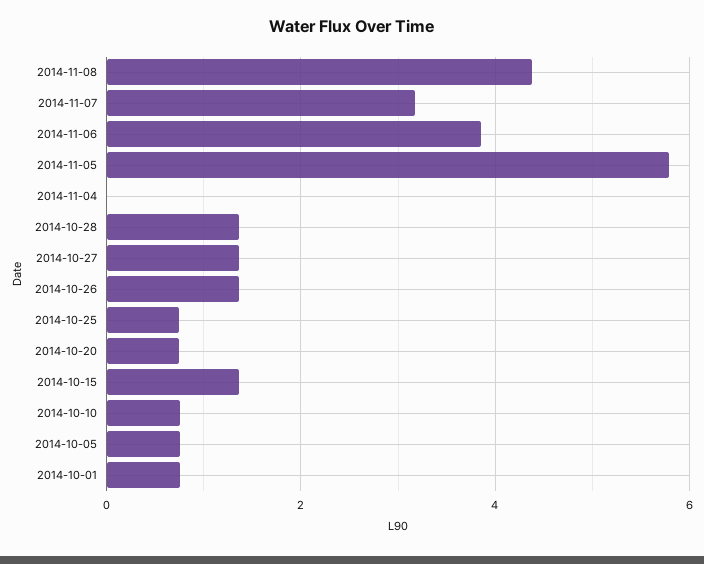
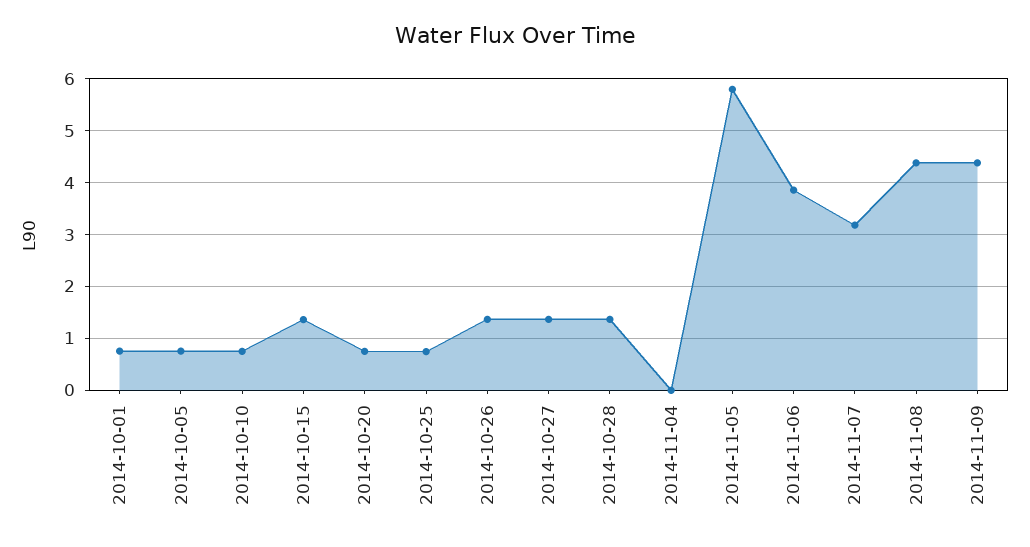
2014-11-09: none -> 4.4

